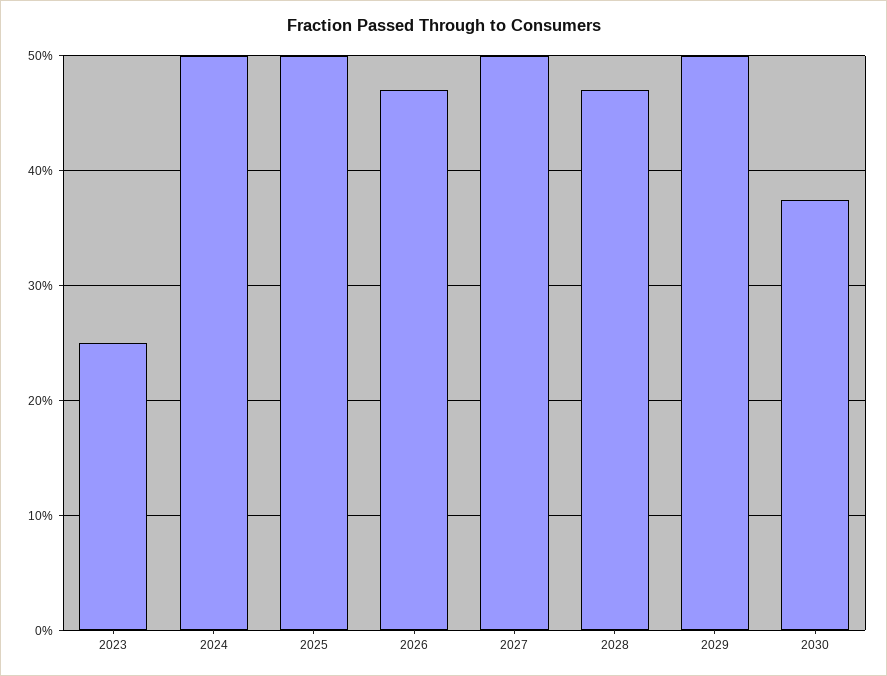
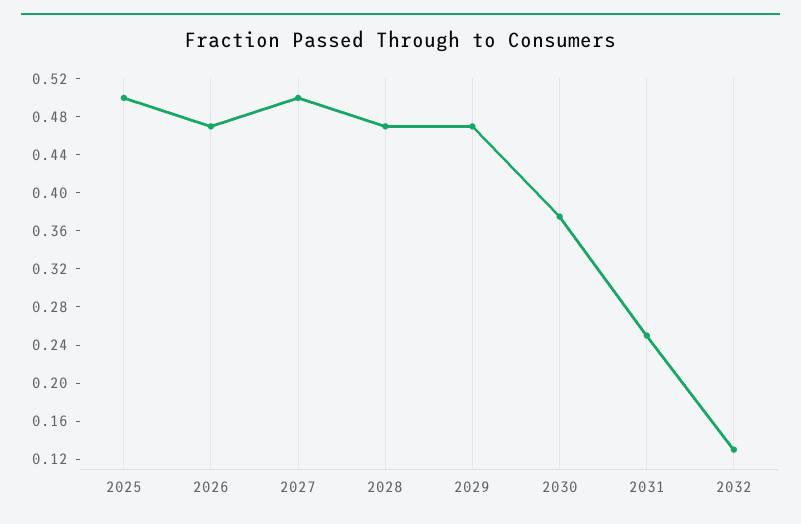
2023: 0.25 -> none
2024: 0.5 -> none
2029: 0.5 -> 0.47
2031: none -> 0.25
2032: none -> 0.13

